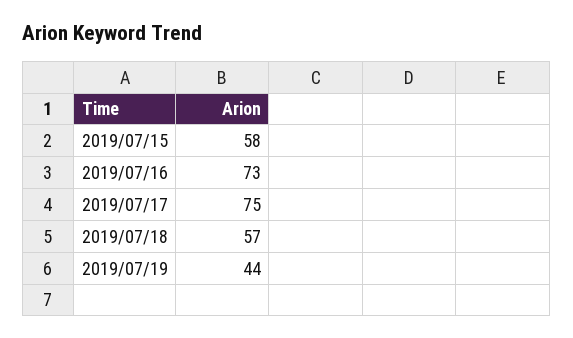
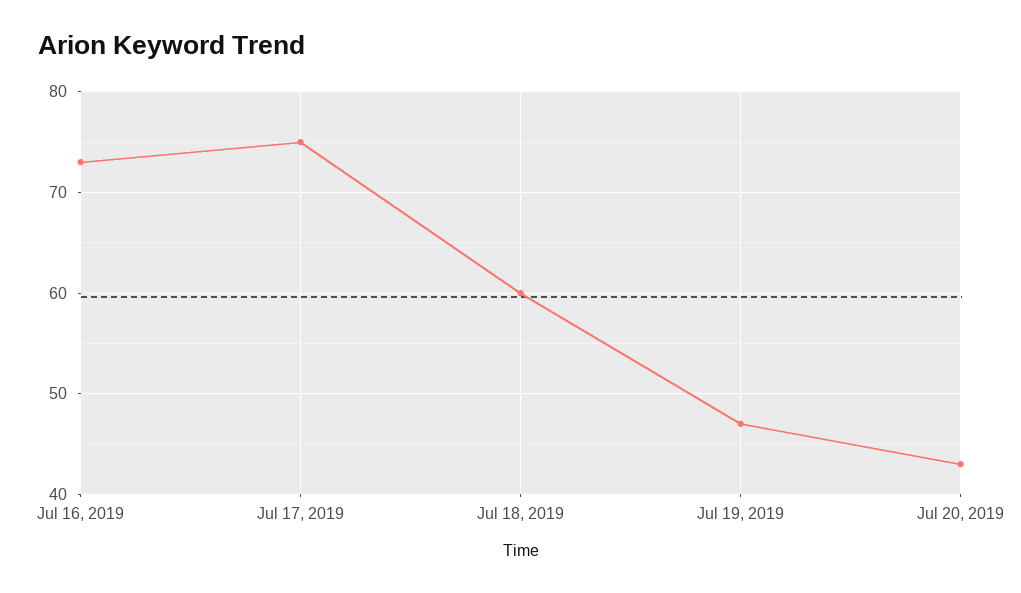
2019/07/15: 58 -> none
2019/07/18: 57 -> 60
2019/07/19: 44 -> 47
Jul 20, 2019: none -> 43

